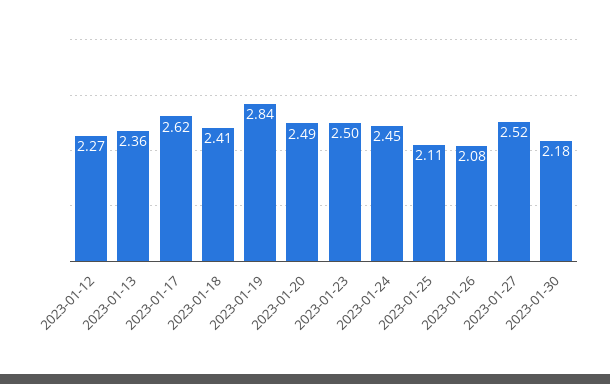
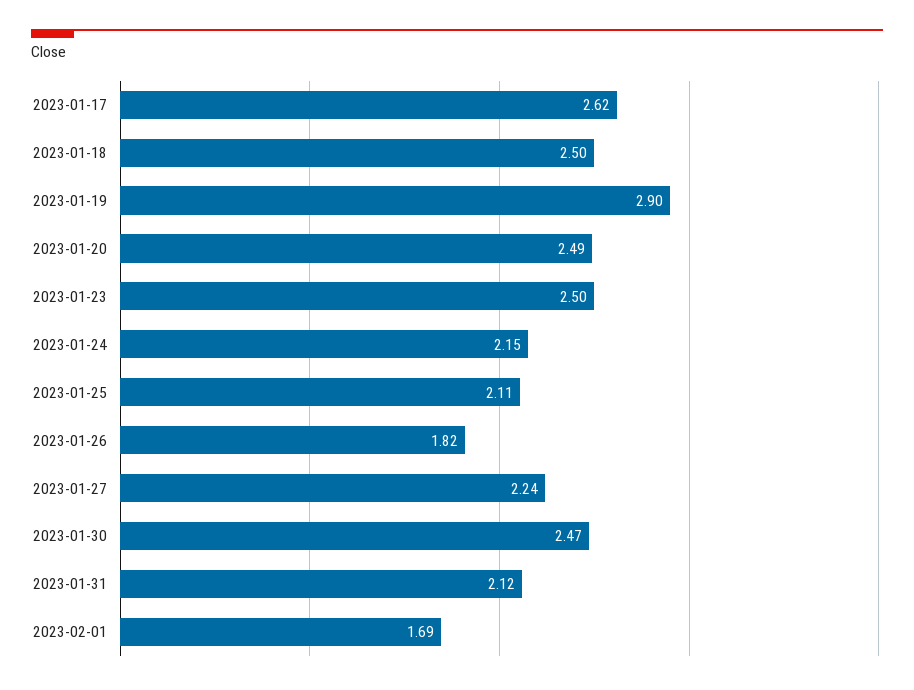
2023-01-12: 2.27 -> none
2023-01-13: 2.36 -> none
2023-01-18: 2.41 -> 2.5
2023-01-19: 2.84 -> 2.9
2023-01-24: 2.45 -> 2.15
2023-01-26: 2.08 -> 1.82
2023-01-27: 2.52 -> 2.24
2023-01-30: 2.18 -> 2.47
2023-01-31: none -> 2.12
2023-02-01: none -> 1.69

